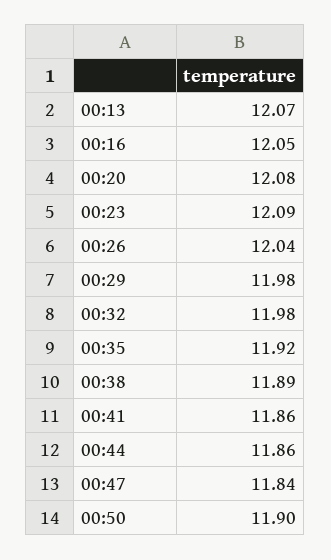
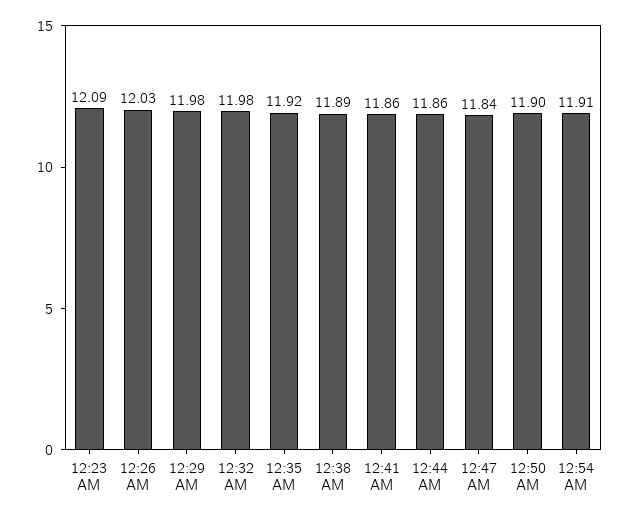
00:13: 12.07 -> none
00:16: 12.05 -> none
00:20: 12.08 -> none
00:26: 12.04 -> 12.03
12:54 AM: none -> 11.91

